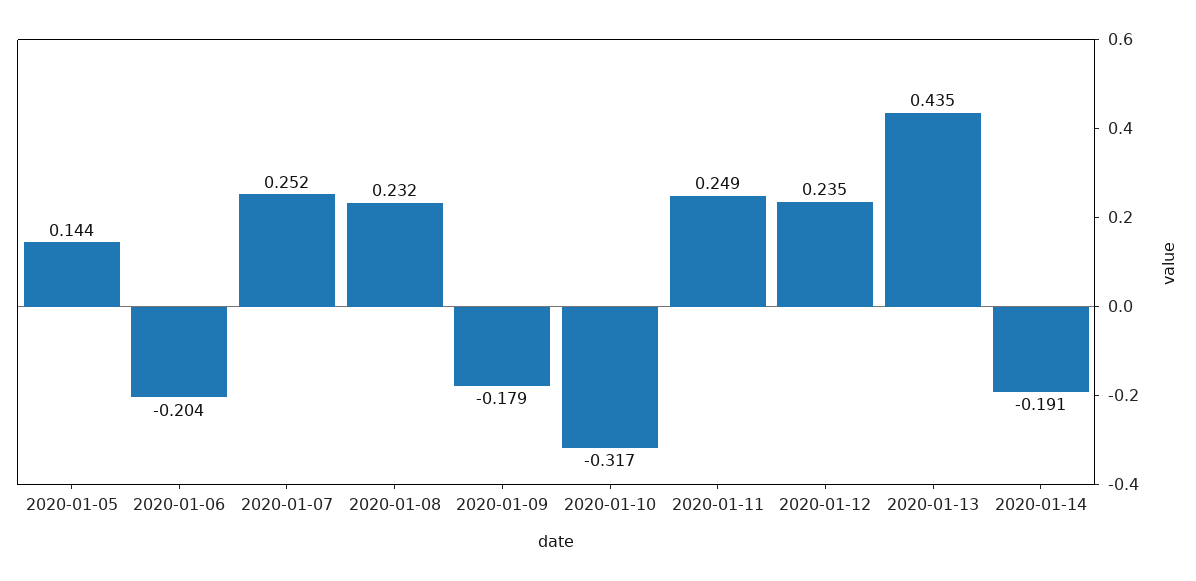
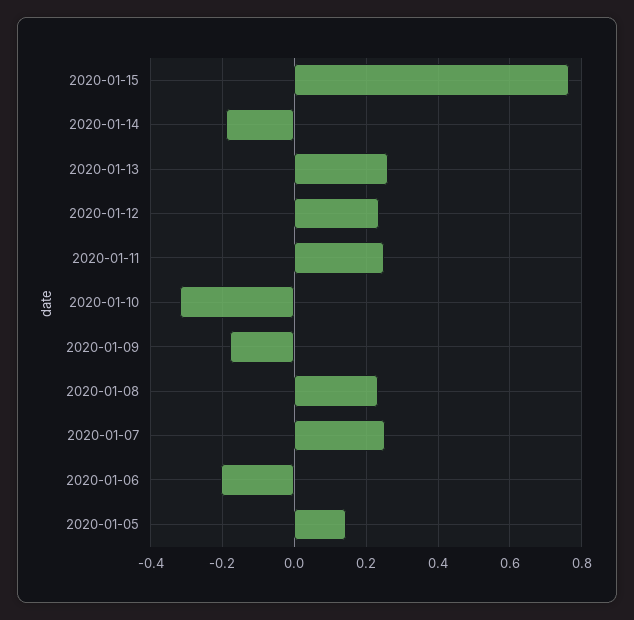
2020-01-13: 0.435 -> 0.26
2020-01-15: none -> 0.76

